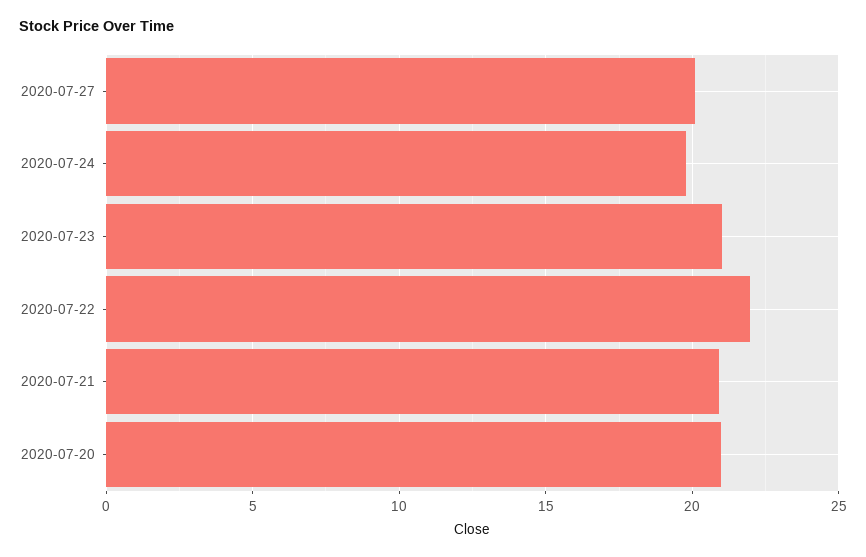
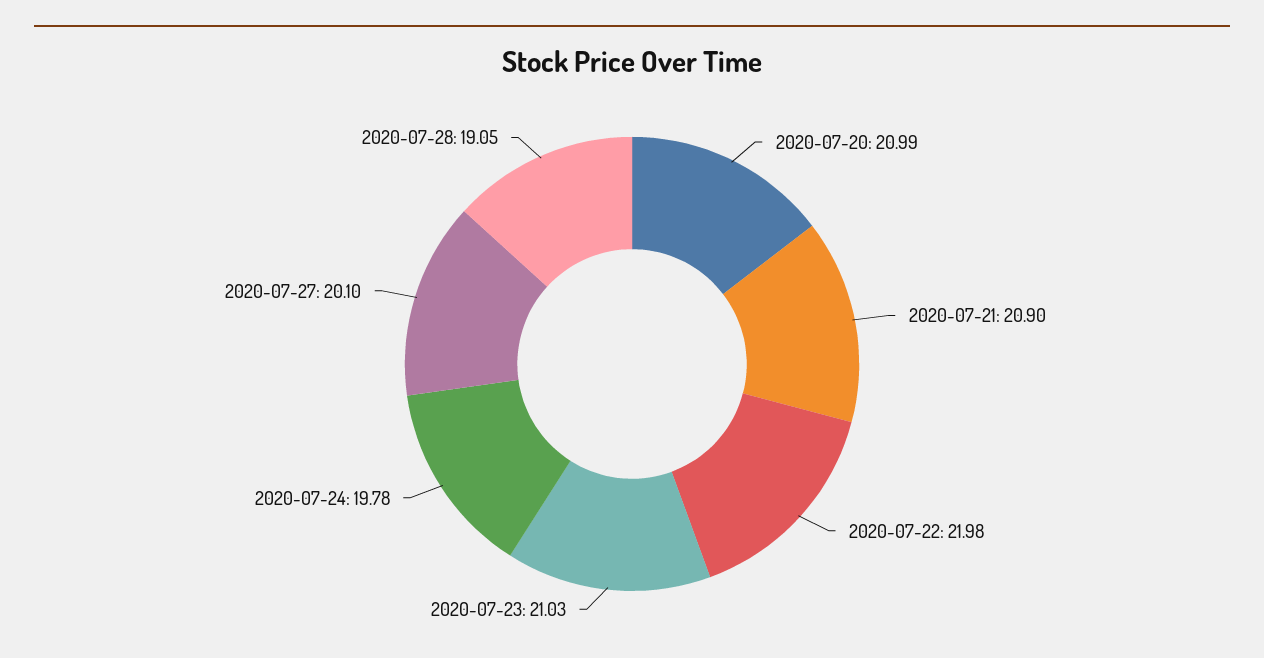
2020-07-28: none -> 19.05

